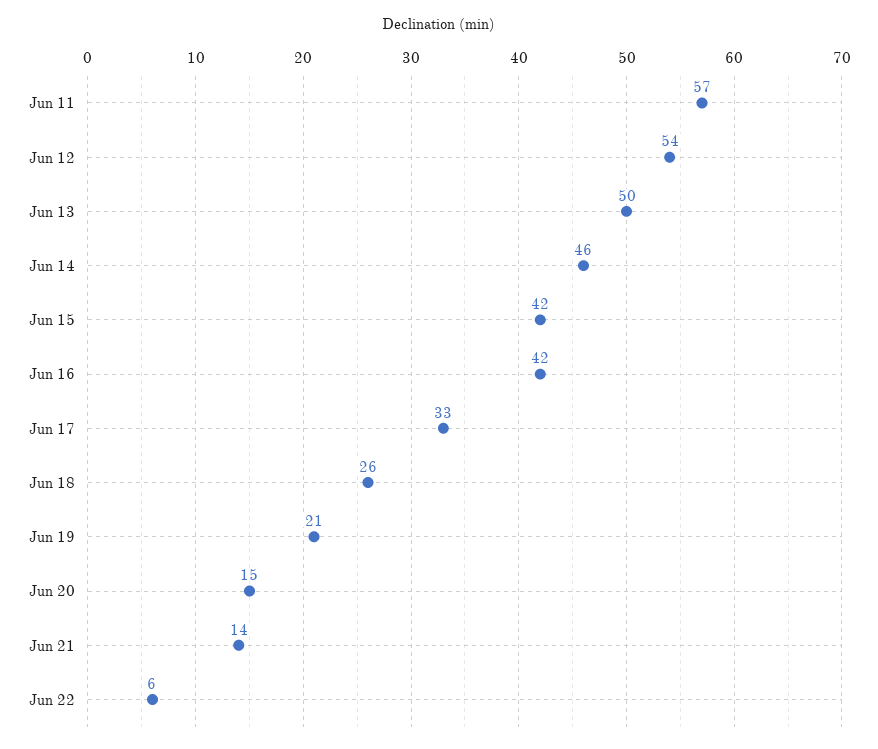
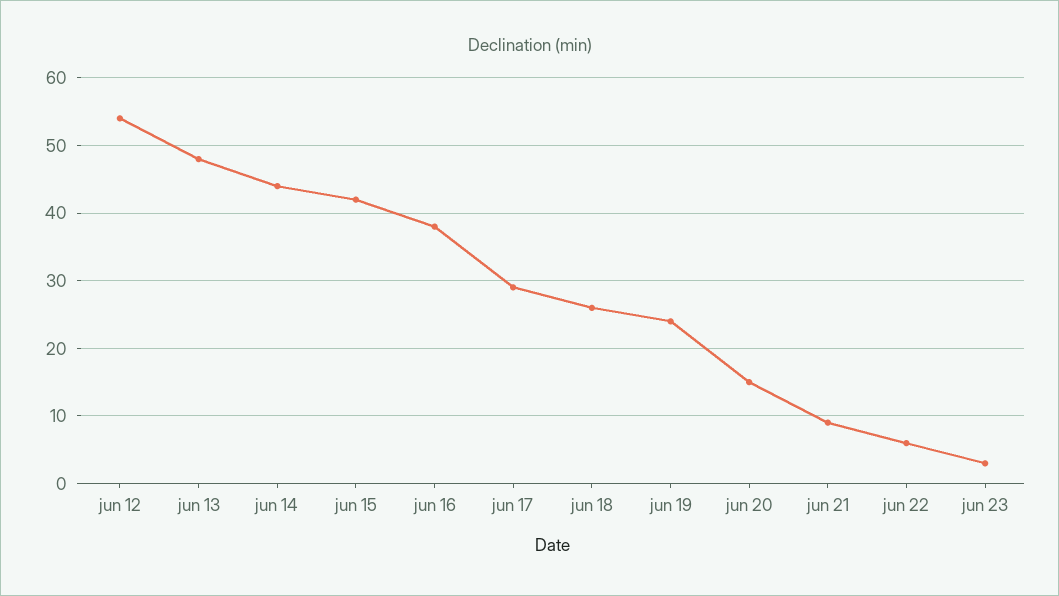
Jun 11: 57 -> none
Jun 13: 50 -> 48
Jun 14: 46 -> 44
Jun 16: 42 -> 38
Jun 17: 33 -> 29
Jun 19: 21 -> 24
Jun 21: 14 -> 9
jun 23: none -> 3

